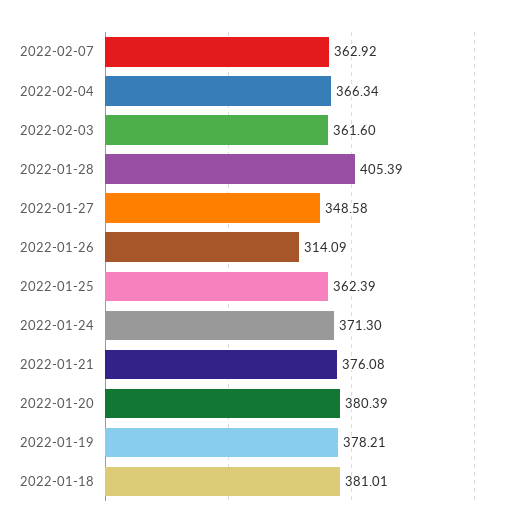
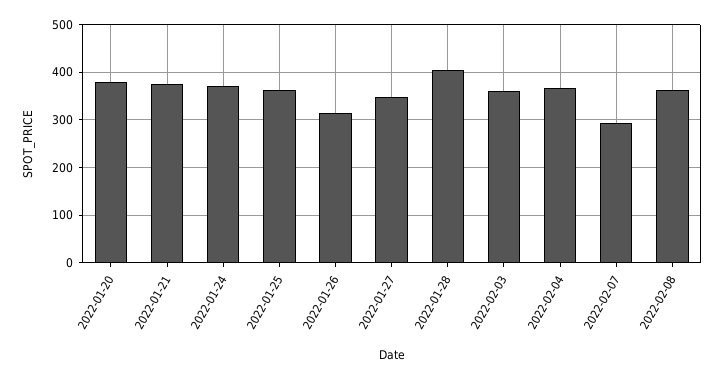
2022-02-07: 362.92 -> 300
2022-01-19: 378.21 -> none
2022-01-18: 381.01 -> none
2022-02-08: none -> 360

